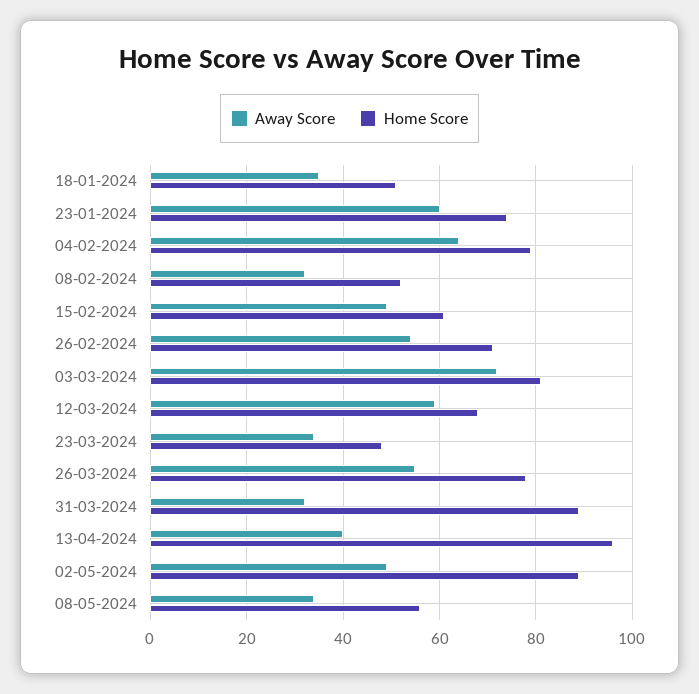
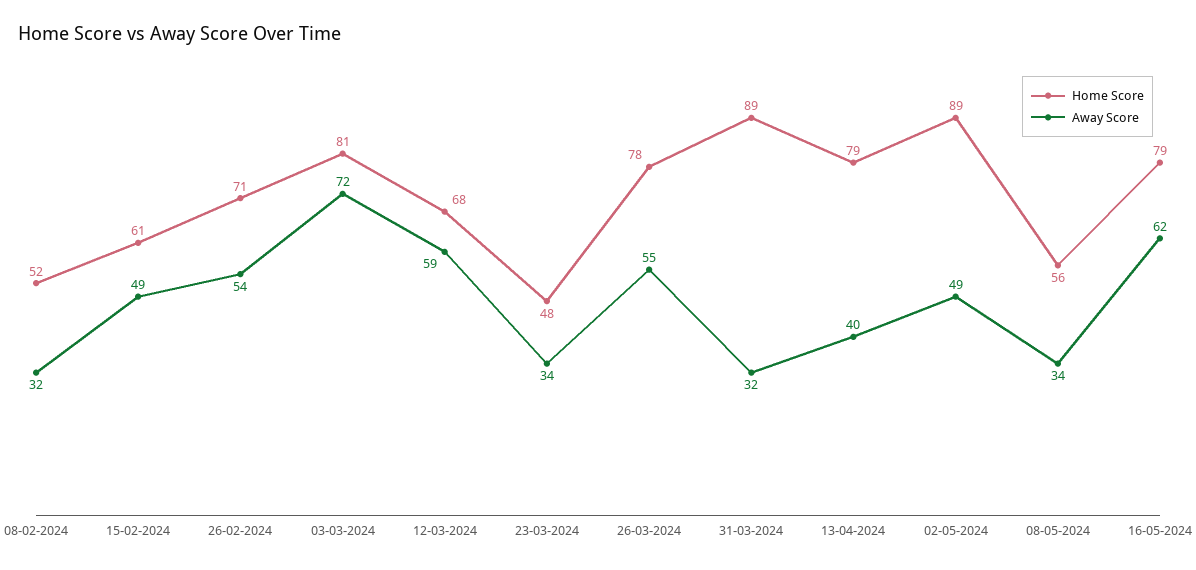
Away Score, 18-01-2024: 35 -> none
Home Score, 18-01-2024: 50 -> none
Away Score, 23-01-2024: 60 -> none
Home Score, 23-01-2024: 75 -> none
Away Score, 04-02-2024: 65 -> none
Home Score, 04-02-2024: 80 -> none
Home Score, 13-04-2024: 95 -> 79
Home Score, 16-05-2024: none -> 79
Away Score, 16-05-2024: none -> 62

